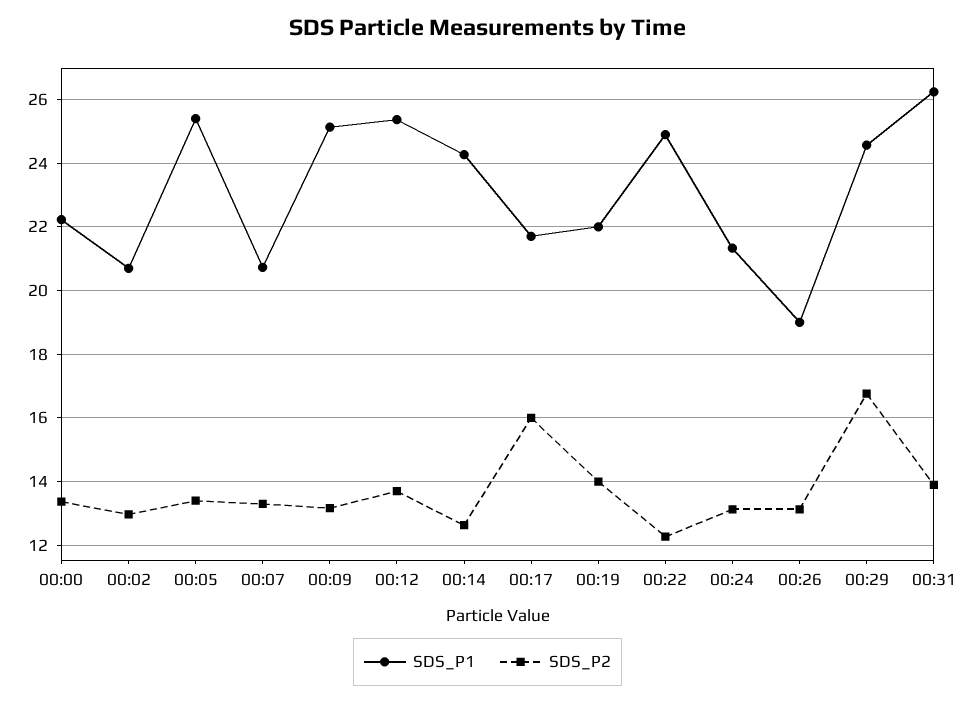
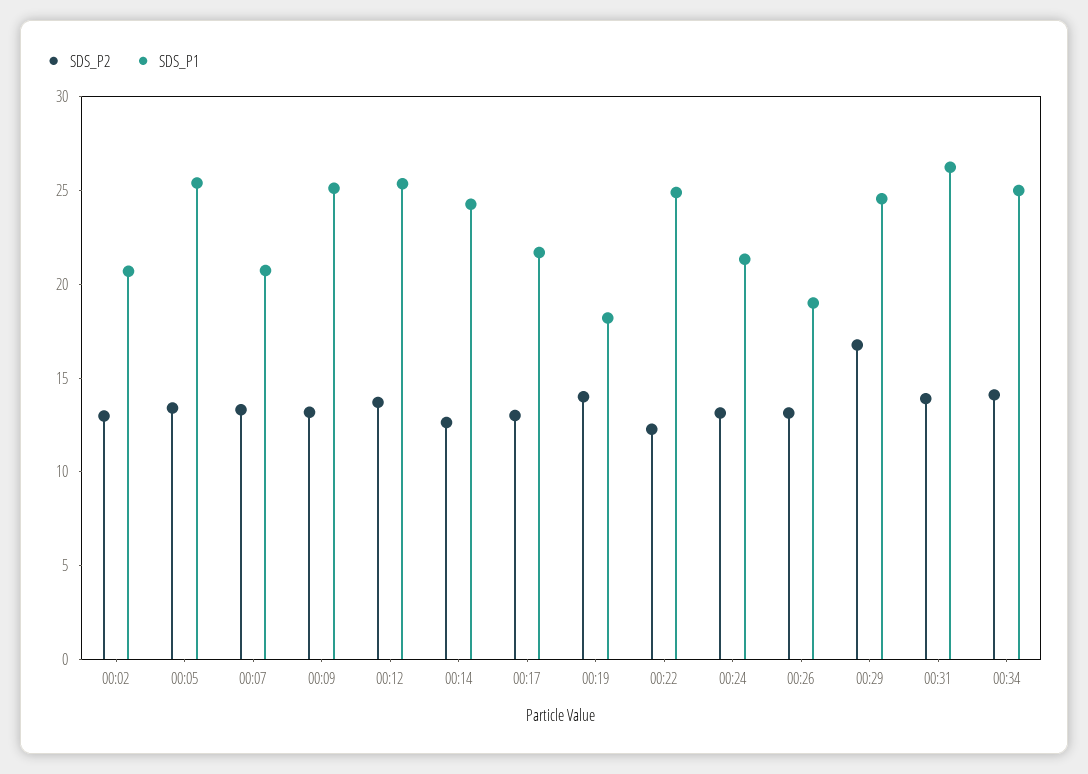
SDS_P1, 00:00: 22.2 -> none
SDS_P2, 00:00: 13.4 -> none
SDS_P2, 00:17: 16 -> 13
SDS_P1, 00:19: 22 -> 18
SDS_P2, 00:34: none -> 14
SDS_P1, 00:34: none -> 25

